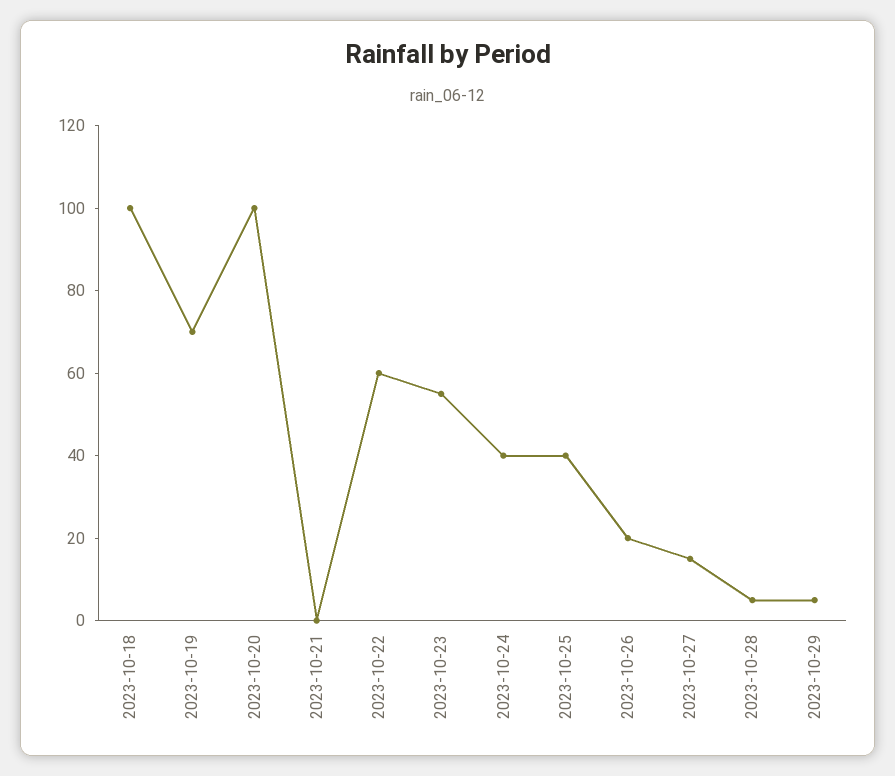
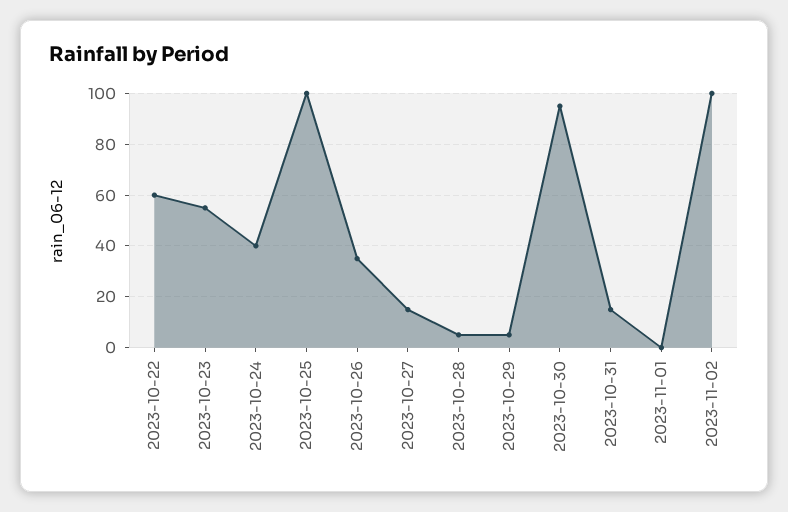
2023-10-18: 100 -> none
2023-10-19: 70 -> none
2023-10-20: 100 -> none
2023-10-21: 0 -> none
2023-10-25: 40 -> 100
2023-10-26: 20 -> 35
2023-10-30: none -> 95
2023-10-31: none -> 15
2023-11-01: none -> 0
2023-11-02: none -> 100

